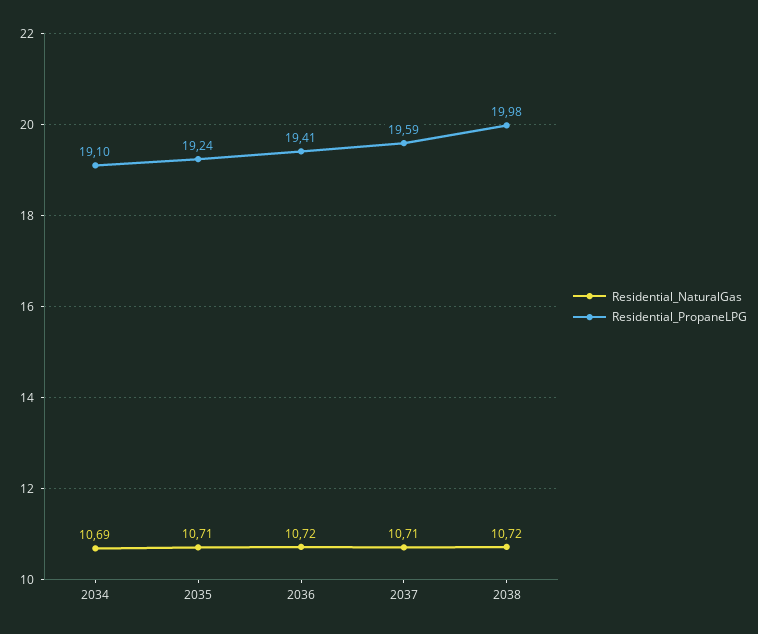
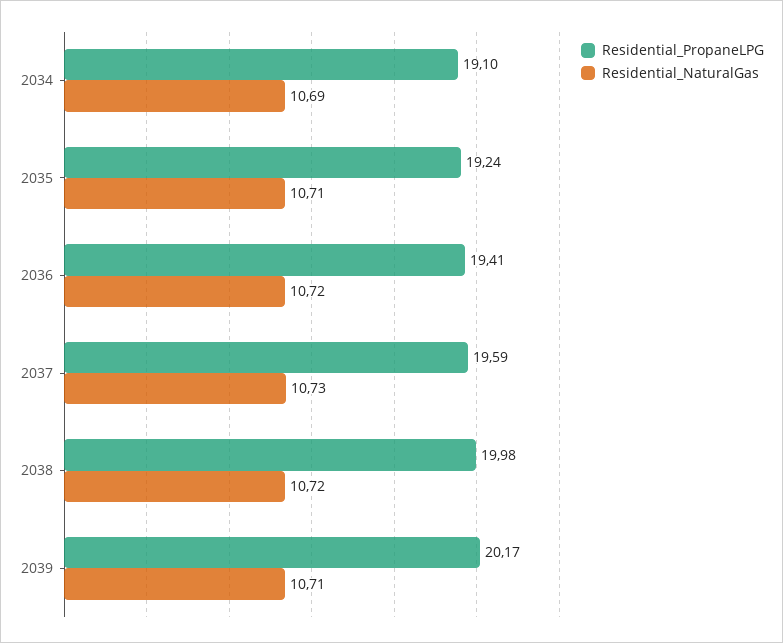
Residential_NaturalGas, 2037: 10.71 -> 10.73
Residential_PropaneLPG, 2039: none -> 20.17
Residential_NaturalGas, 2039: none -> 10.71

